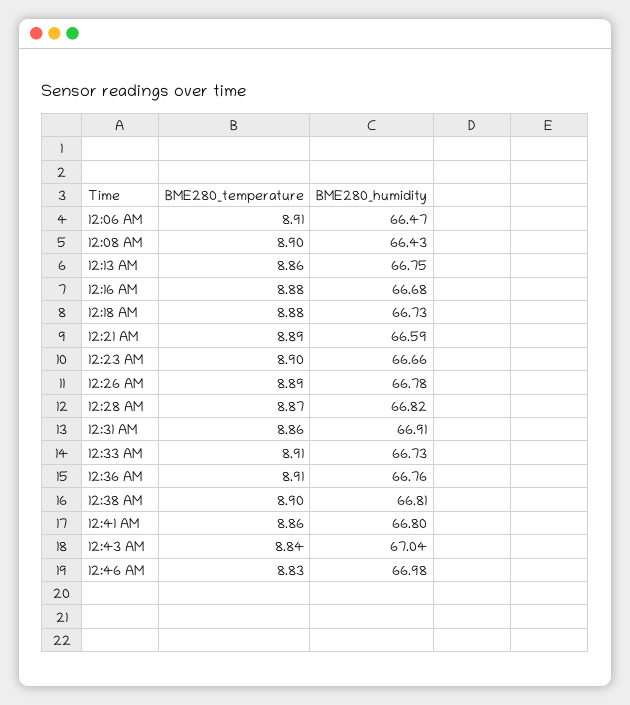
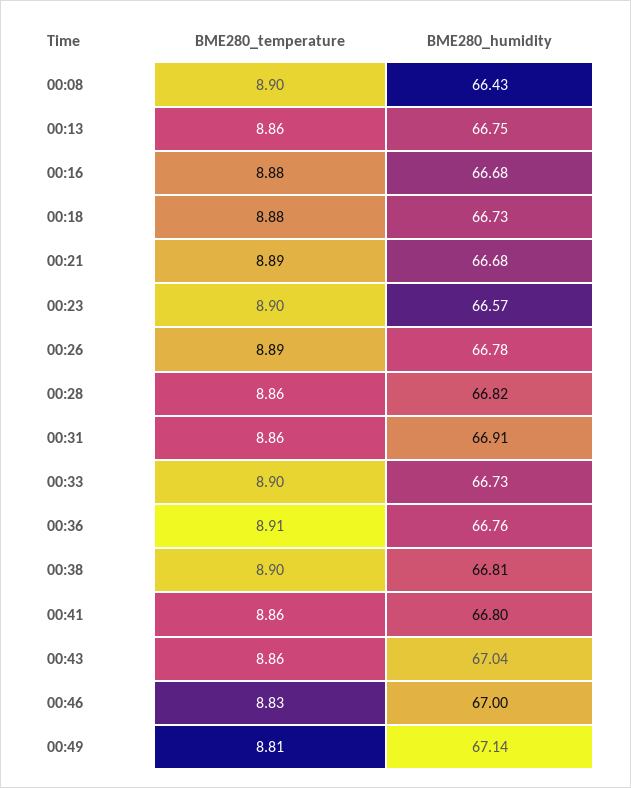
BME280_temperature, 12:06 AM: 8.91 -> none
BME280_humidity, 12:06 AM: 66.47 -> none
BME280_humidity, 12:21 AM: 66.59 -> 66.68
BME280_humidity, 12:23 AM: 66.66 -> 66.57
BME280_temperature, 12:28 AM: 8.87 -> 8.86
BME280_temperature, 12:33 AM: 8.91 -> 8.9
BME280_temperature, 12:43 AM: 8.84 -> 8.86
BME280_humidity, 12:46 AM: 66.98 -> 67
BME280_temperature, 00:49: none -> 8.81
BME280_humidity, 00:49: none -> 67.14

